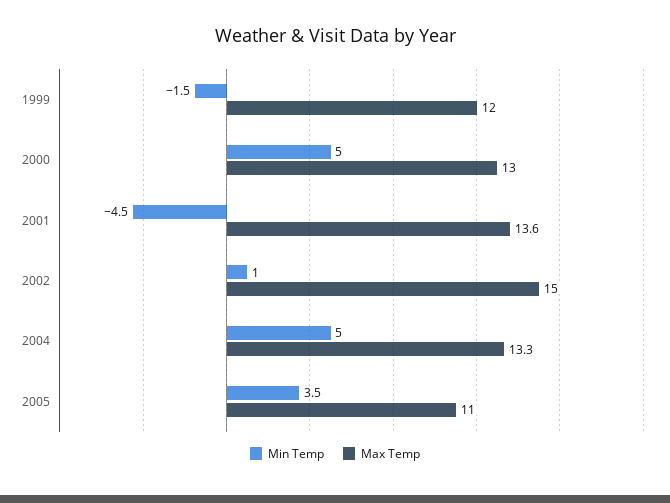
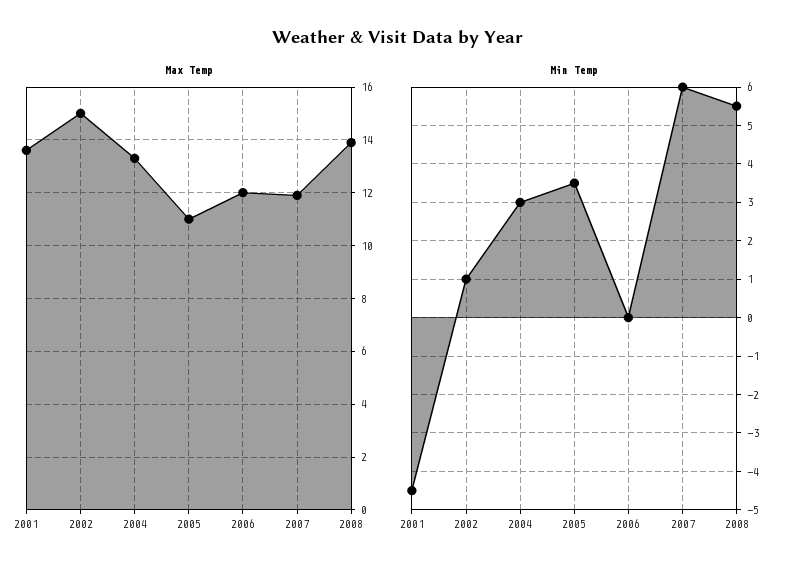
Min Temp, 1999: -1.5 -> none
Max Temp, 1999: 12 -> none
Min Temp, 2000: 5 -> none
Max Temp, 2000: 13 -> none
Min Temp, 2004: 5 -> 3
Max Temp, 2006: none -> 12
Max Temp, 2007: none -> 12
Max Temp, 2008: none -> 14
Min Temp, 2006: none -> 0
Min Temp, 2007: none -> 6
Min Temp, 2008: none -> 5.5

